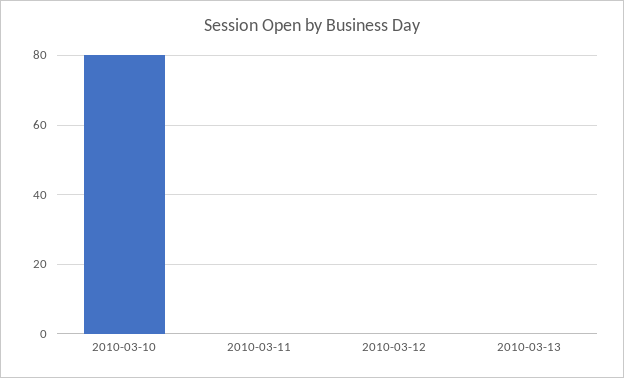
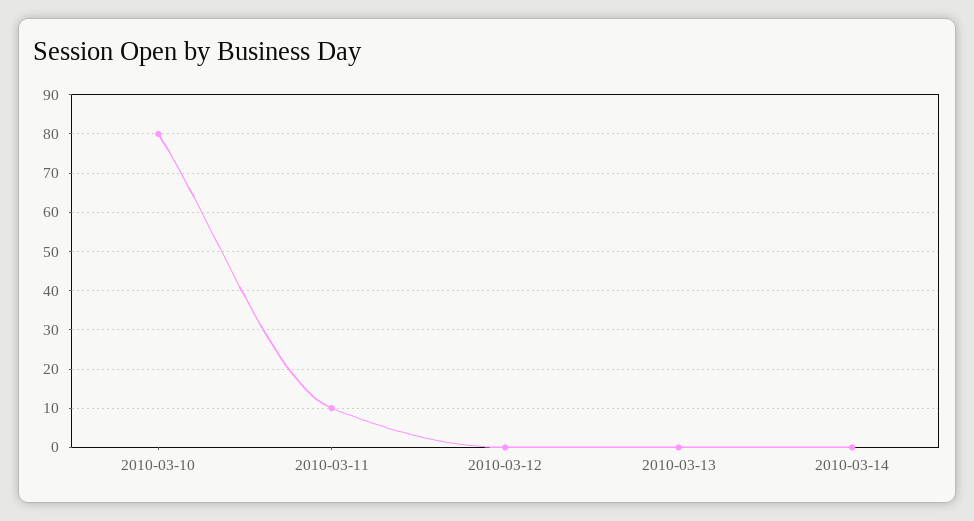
2010-03-11: 0 -> 10
2010-03-14: none -> 0

